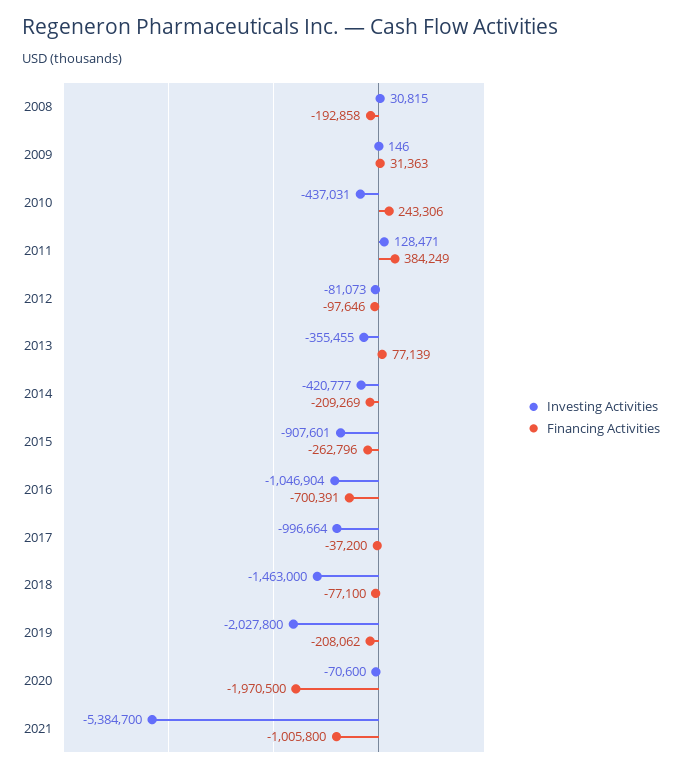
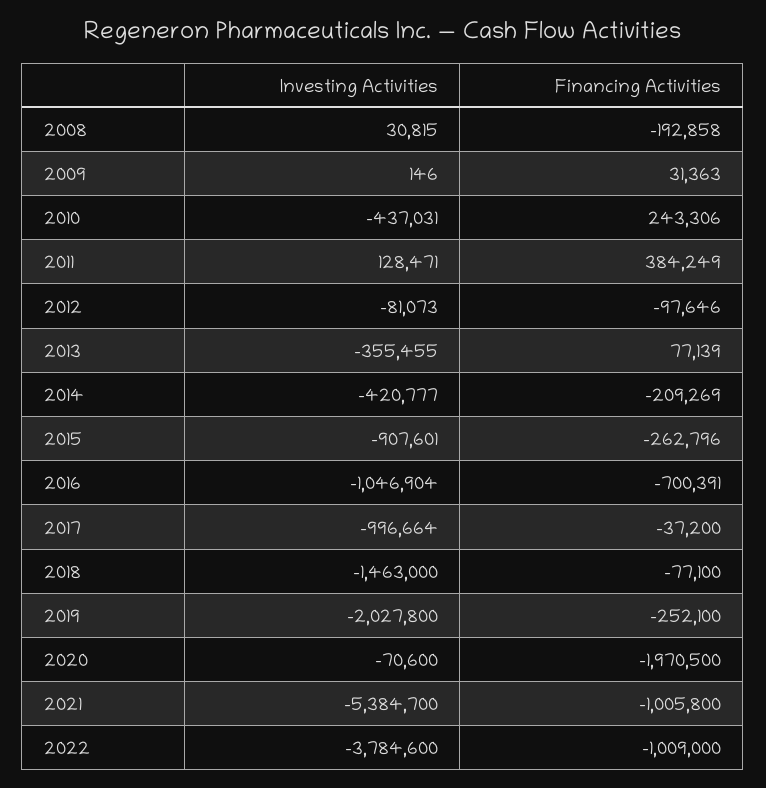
Financing Activities, 2019: -208062 -> -252100
Investing Activities, 2022: none -> -3784600
Financing Activities, 2022: none -> -1009000

